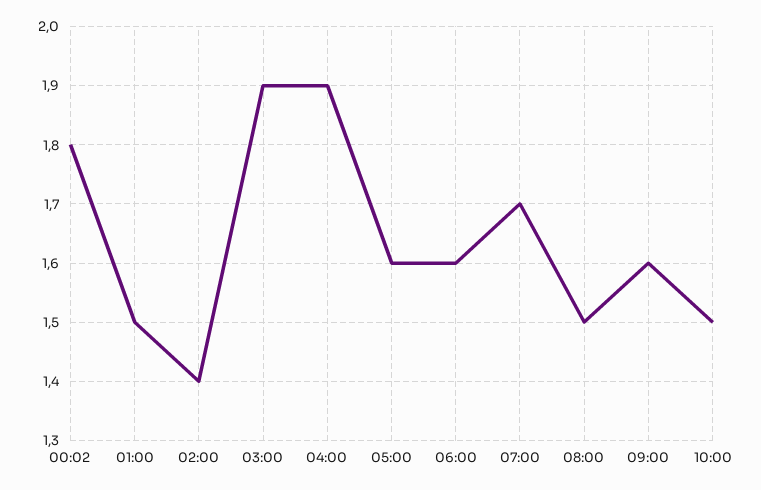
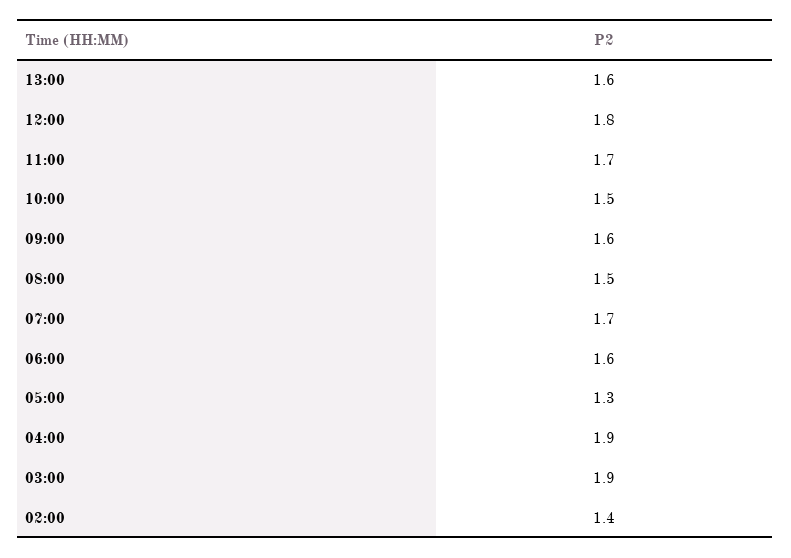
00:02: 1.8 -> none
01:00: 1.5 -> none
05:00: 1.6 -> 1.3
13:00: none -> 1.6
12:00: none -> 1.8
11:00: none -> 1.7

